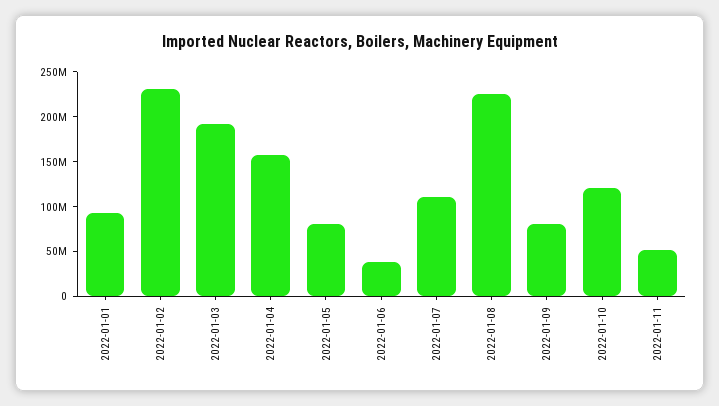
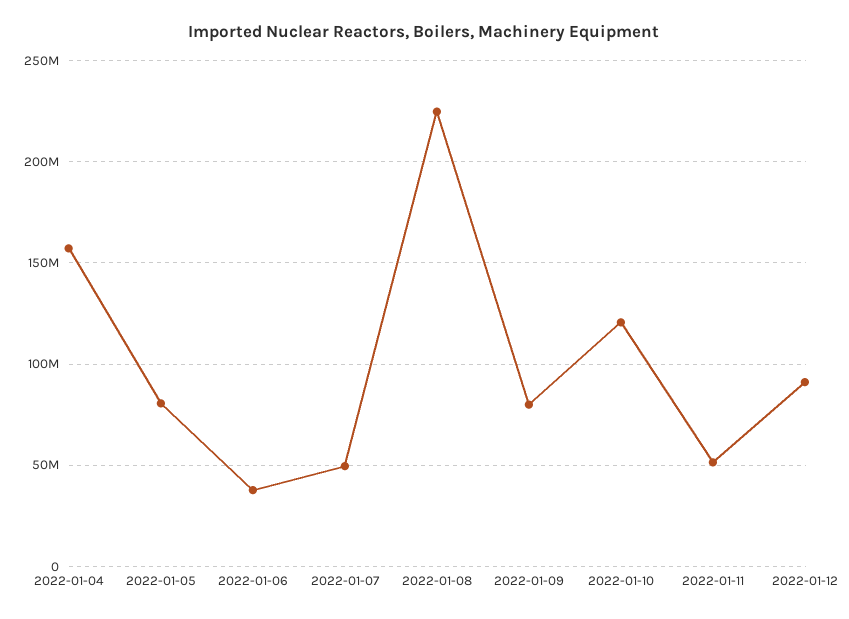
2022-01-01: 90000000 -> none
2022-01-02: 230000000 -> none
2022-01-03: 190000000 -> none
2022-01-07: 110000000 -> 50000000
2022-01-12: none -> 90000000

